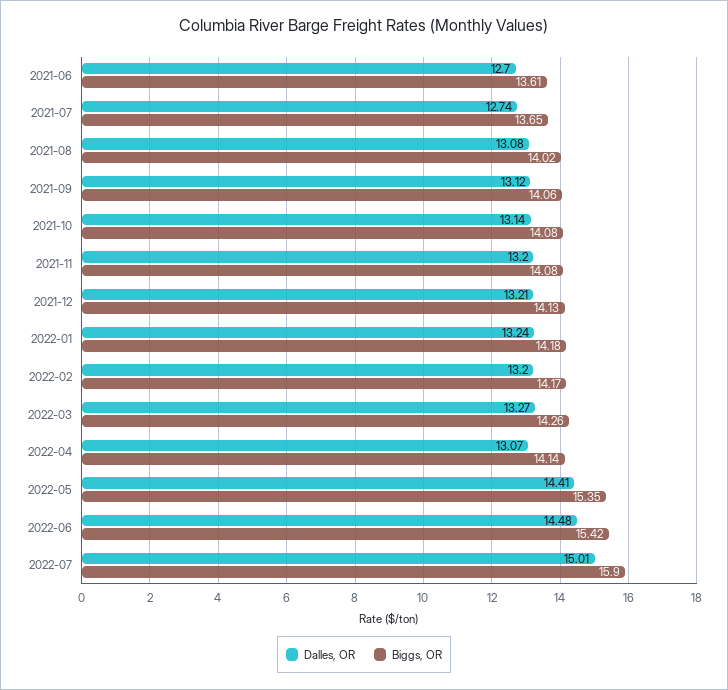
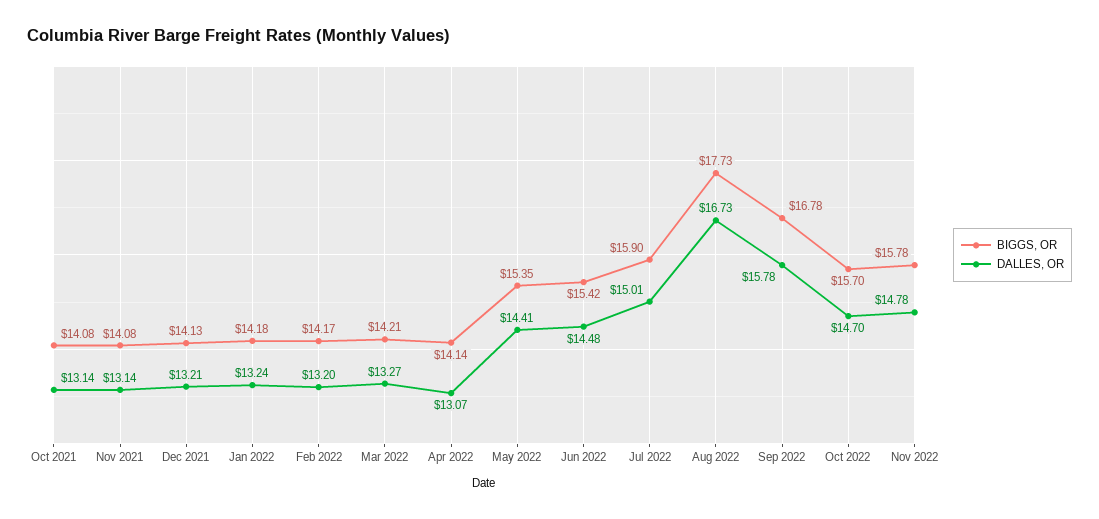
Dalles, OR, 2021-06: 12.7 -> none
Biggs, OR, 2021-06: 13.61 -> none
Dalles, OR, 2021-07: 12.74 -> none
Biggs, OR, 2021-07: 13.65 -> none
Dalles, OR, 2021-08: 13.08 -> none
Biggs, OR, 2021-08: 14.02 -> none
Dalles, OR, 2021-09: 13.12 -> none
Biggs, OR, 2021-09: 14.06 -> none
Dalles, OR, 2021-11: 13.2 -> 13.14
Biggs, OR, 2022-03: 14.26 -> 14.21
Biggs, OR, Aug 2022: none -> 17.73
Dalles, OR, Aug 2022: none -> 16.73
Biggs, OR, Sep 2022: none -> 16.78
Dalles, OR, Sep 2022: none -> 15.78
Biggs, OR, Oct 2022: none -> 15.7
Dalles, OR, Oct 2022: none -> 14.7
Biggs, OR, Nov 2022: none -> 15.78
Dalles, OR, Nov 2022: none -> 14.78

